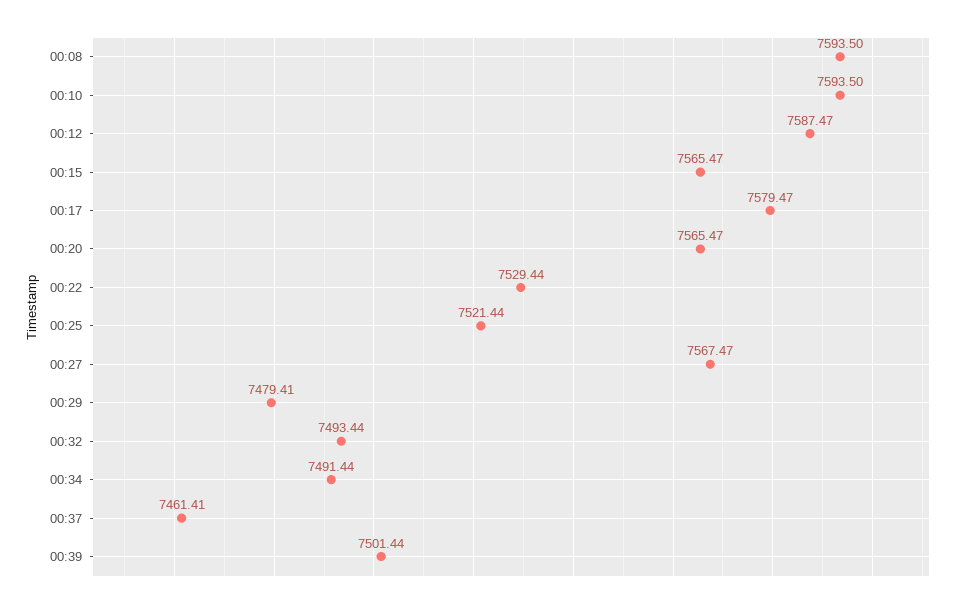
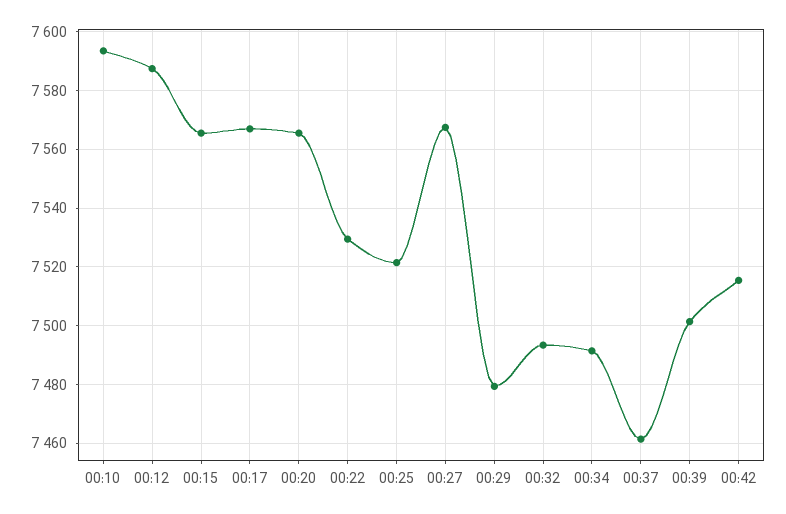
00:08: 7593.5 -> none
00:17: 7579.47 -> 7567.5
00:42: none -> 7515

